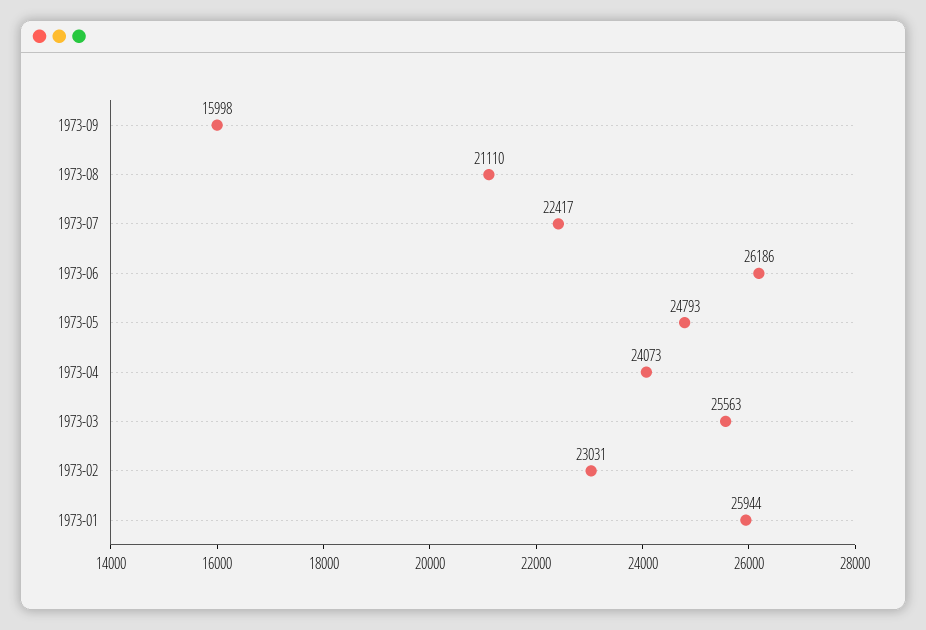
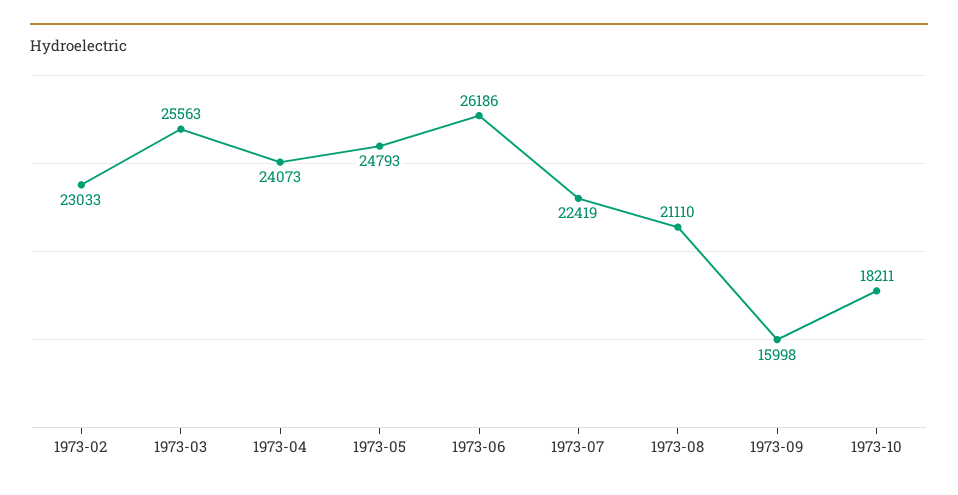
1973-07: 22417 -> 22419
1973-02: 23031 -> 23033
1973-01: 25944 -> none
1973-10: none -> 18211

